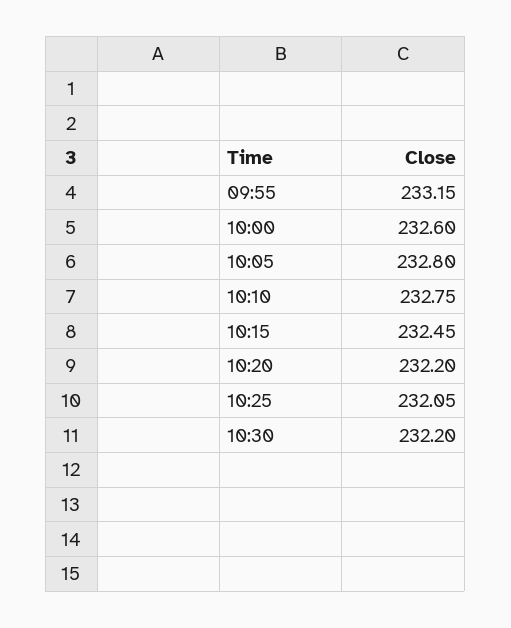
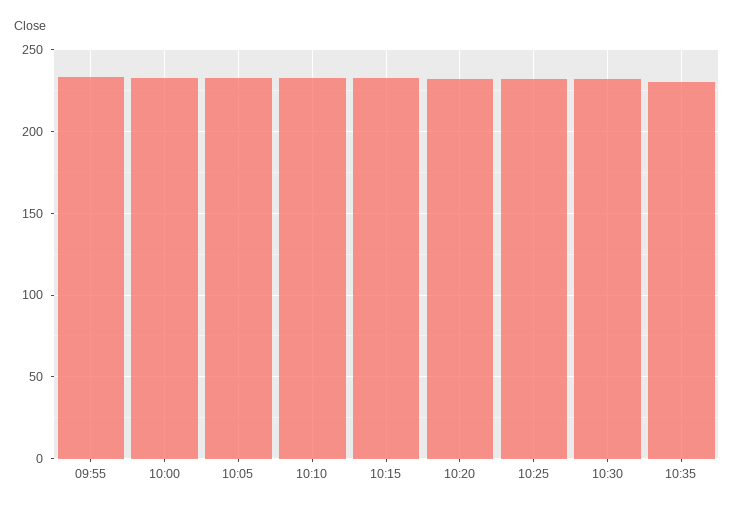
10:35: none -> 230

